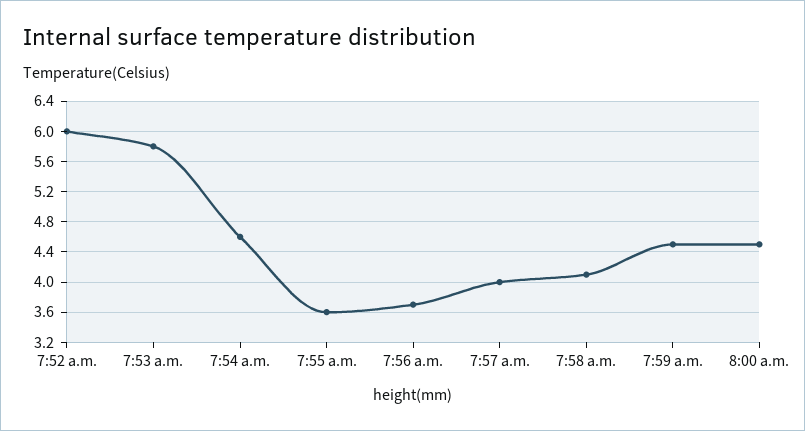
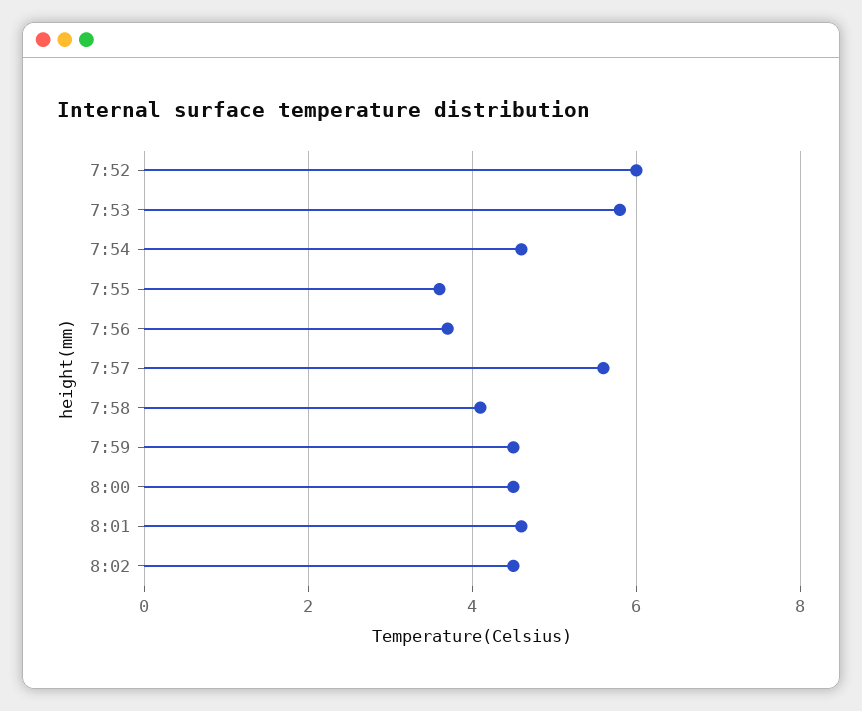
7:57 a.m.: 4 -> 5.5
8:01: none -> 4.5
8:02: none -> 4.5

